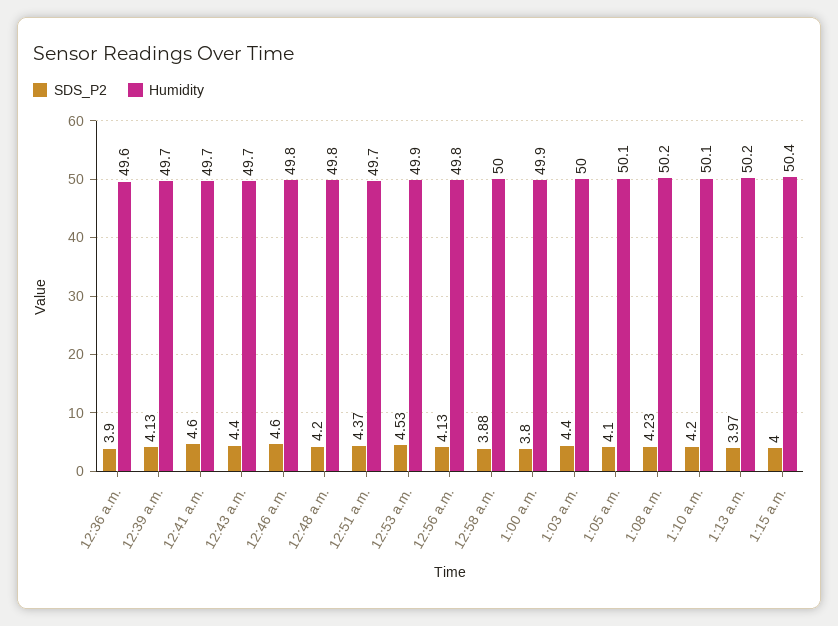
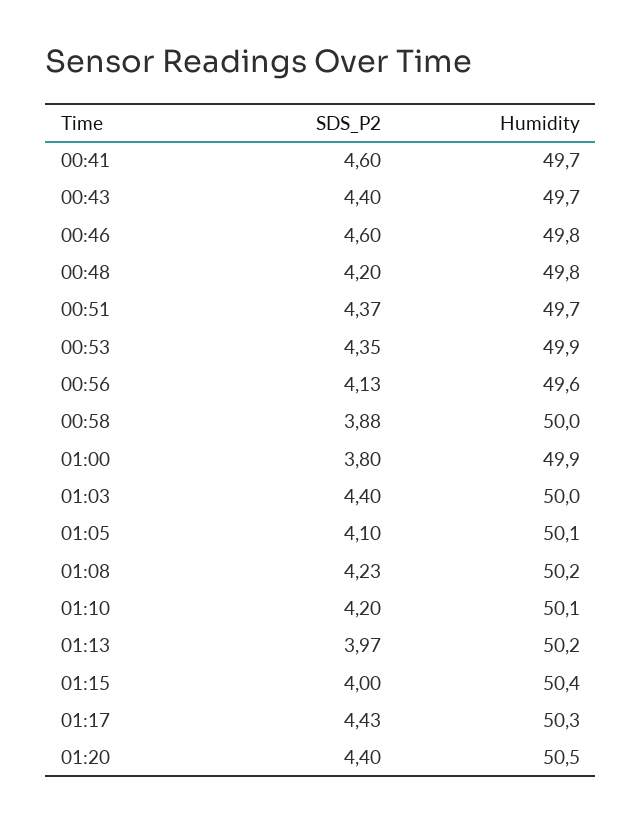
SDS_P2, 12:36 a.m.: 3.9 -> none
Humidity, 12:36 a.m.: 49.6 -> none
SDS_P2, 12:39 a.m.: 4.13 -> none
Humidity, 12:39 a.m.: 49.7 -> none
SDS_P2, 12:53 a.m.: 4.53 -> 4.35
Humidity, 12:56 a.m.: 49.8 -> 49.6
SDS_P2, 01:17: none -> 4.43
Humidity, 01:17: none -> 50.3
SDS_P2, 01:20: none -> 4.4
Humidity, 01:20: none -> 50.5

